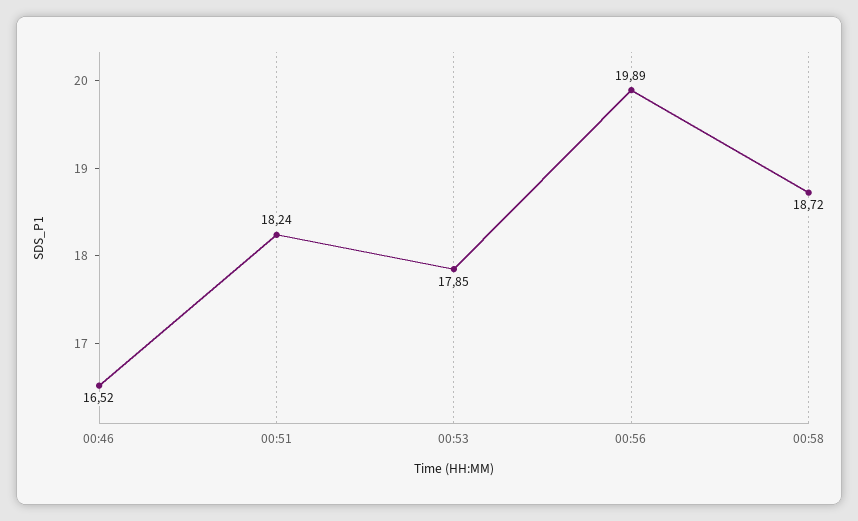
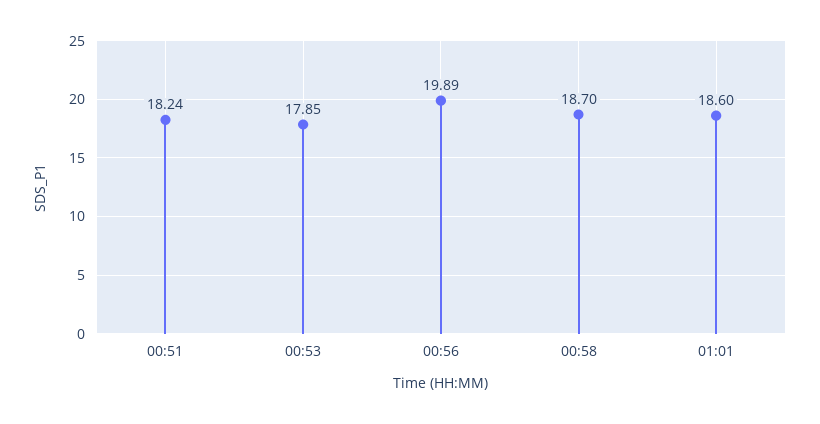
00:46: 16.52 -> none
00:58: 18.72 -> 18.7
01:01: none -> 18.6

